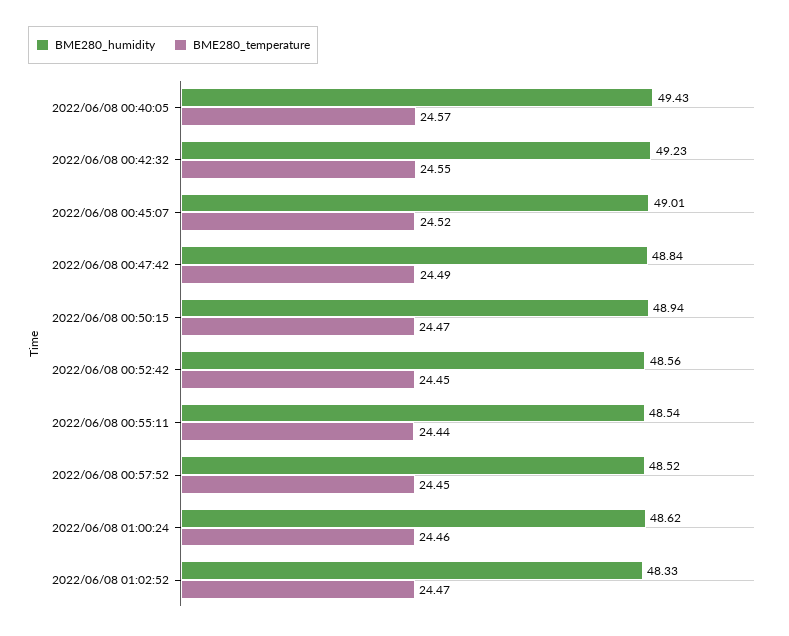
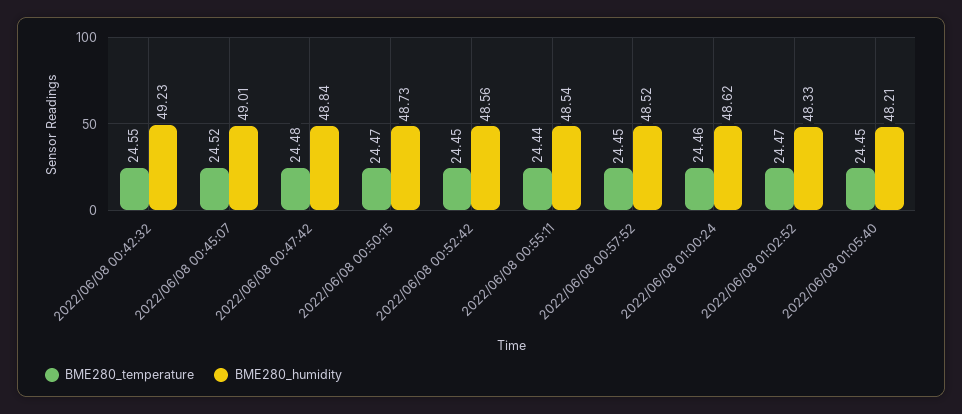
BME280_humidity, 2022/06/08 00:40:05: 49.43 -> none
BME280_temperature, 2022/06/08 00:40:05: 24.57 -> none
BME280_temperature, 2022/06/08 00:47:42: 24.49 -> 24.48
BME280_humidity, 2022/06/08 00:50:15: 48.94 -> 48.73
BME280_temperature, 2022/06/08 01:05:40: none -> 24.45
BME280_humidity, 2022/06/08 01:05:40: none -> 48.21

